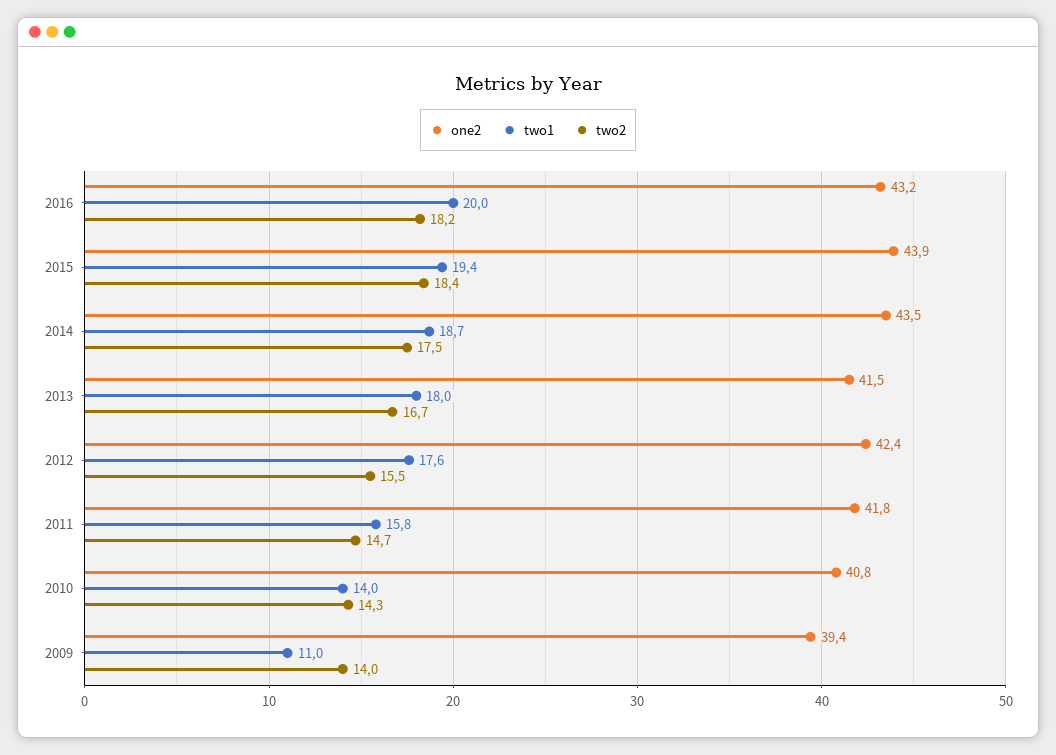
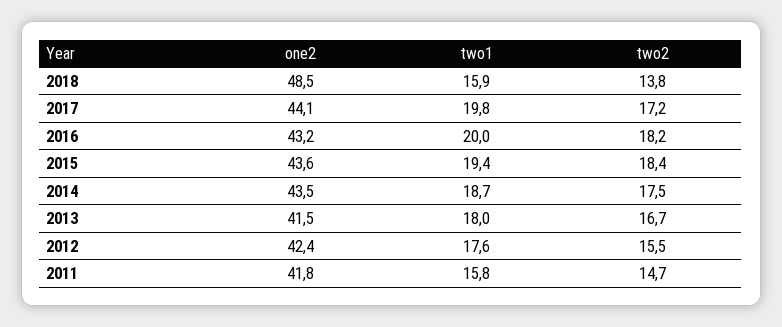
one2, 2015: 43.9 -> 43.6
one2, 2010: 40.8 -> none
two1, 2010: 14 -> none
two2, 2010: 14.3 -> none
one2, 2009: 39.4 -> none
two1, 2009: 11 -> none
two2, 2009: 14 -> none
one2, 2018: none -> 48.5
two1, 2018: none -> 15.9
two2, 2018: none -> 13.8
one2, 2017: none -> 44.1
two1, 2017: none -> 19.8
two2, 2017: none -> 17.2

